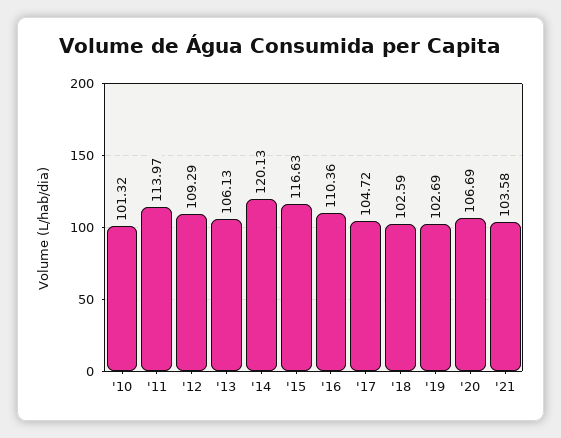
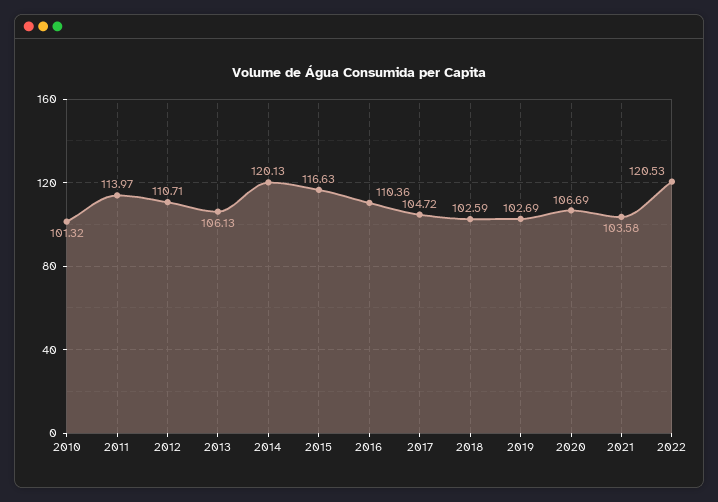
'12: 109.29 -> 110.71
2022: none -> 120.53

